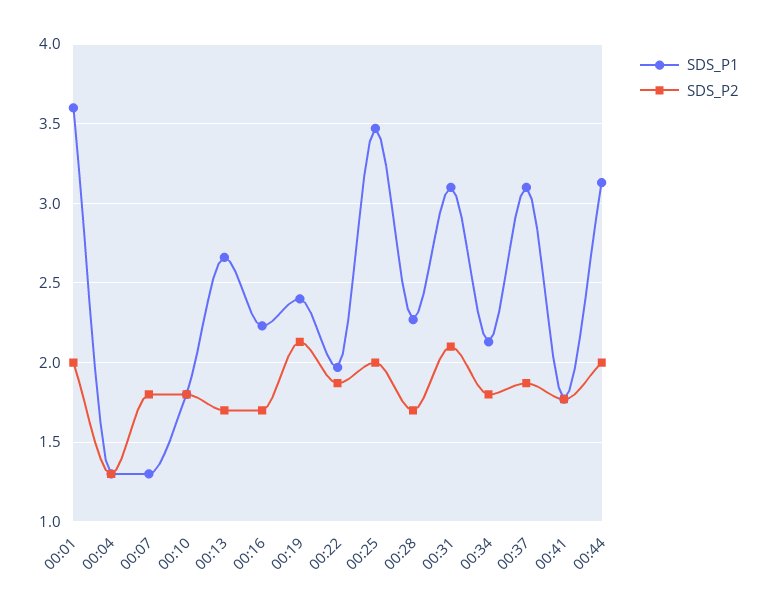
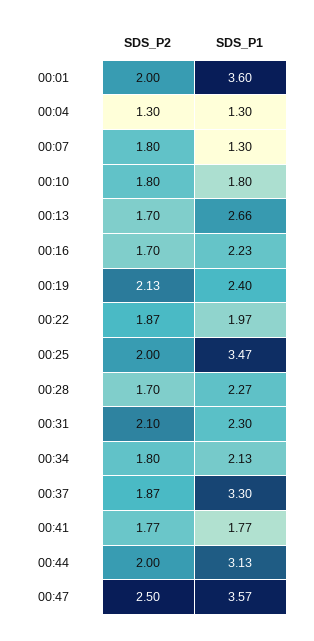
SDS_P1, 00:31: 3.1 -> 2.3
SDS_P1, 00:37: 3.1 -> 3.3
SDS_P2, 00:47: none -> 2.5
SDS_P1, 00:47: none -> 3.57

